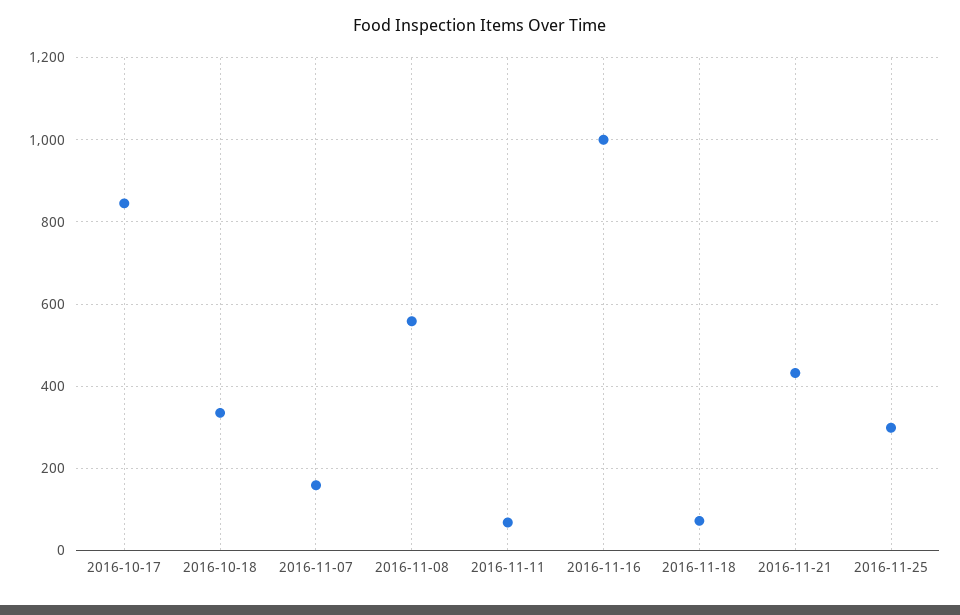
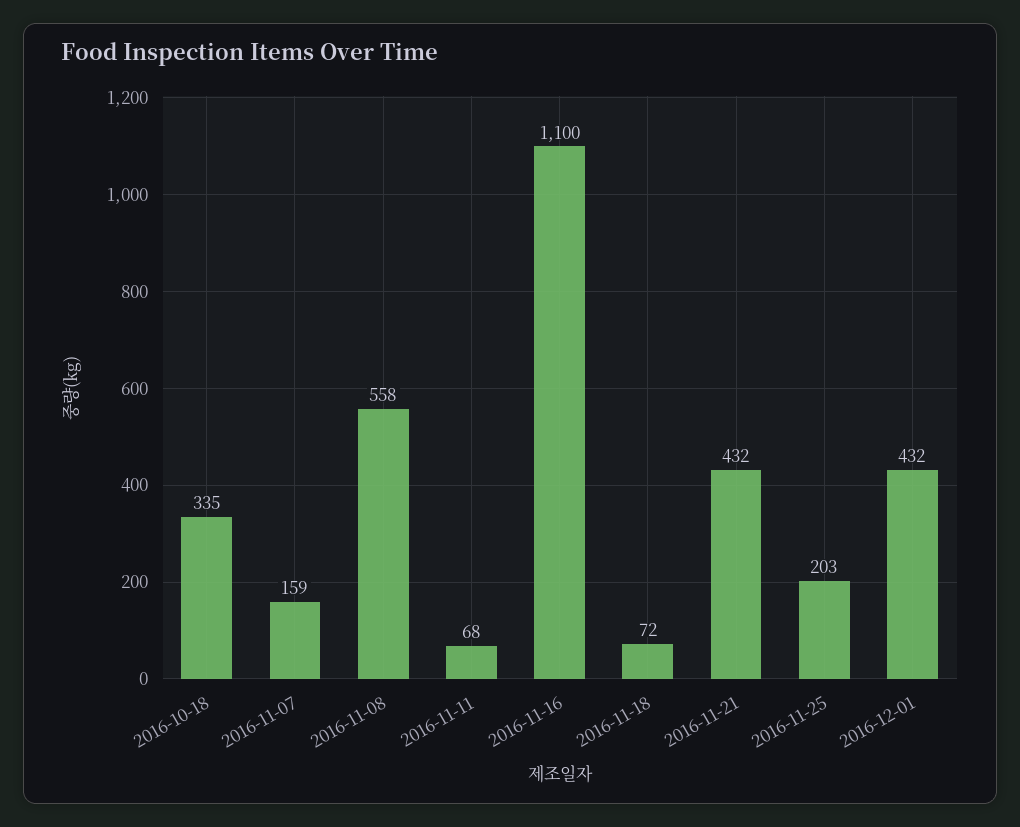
2016-10-17: 840 -> none
2016-11-16: 1000 -> 1100
2016-11-25: 300 -> 203
2016-12-01: none -> 432

